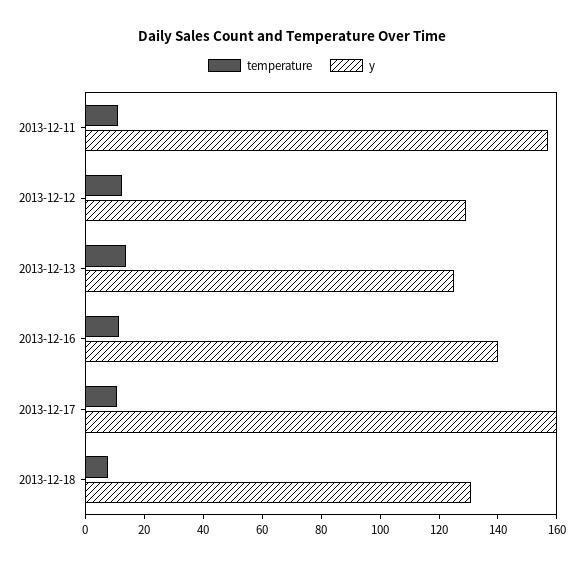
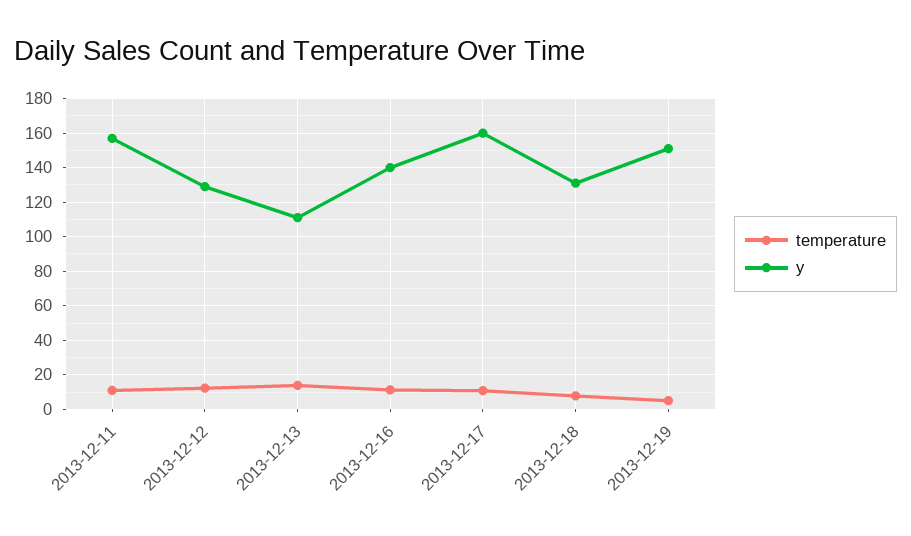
y, 2013-12-13: 125 -> 110
temperature, 2013-12-19: none -> 5
y, 2013-12-19: none -> 150

